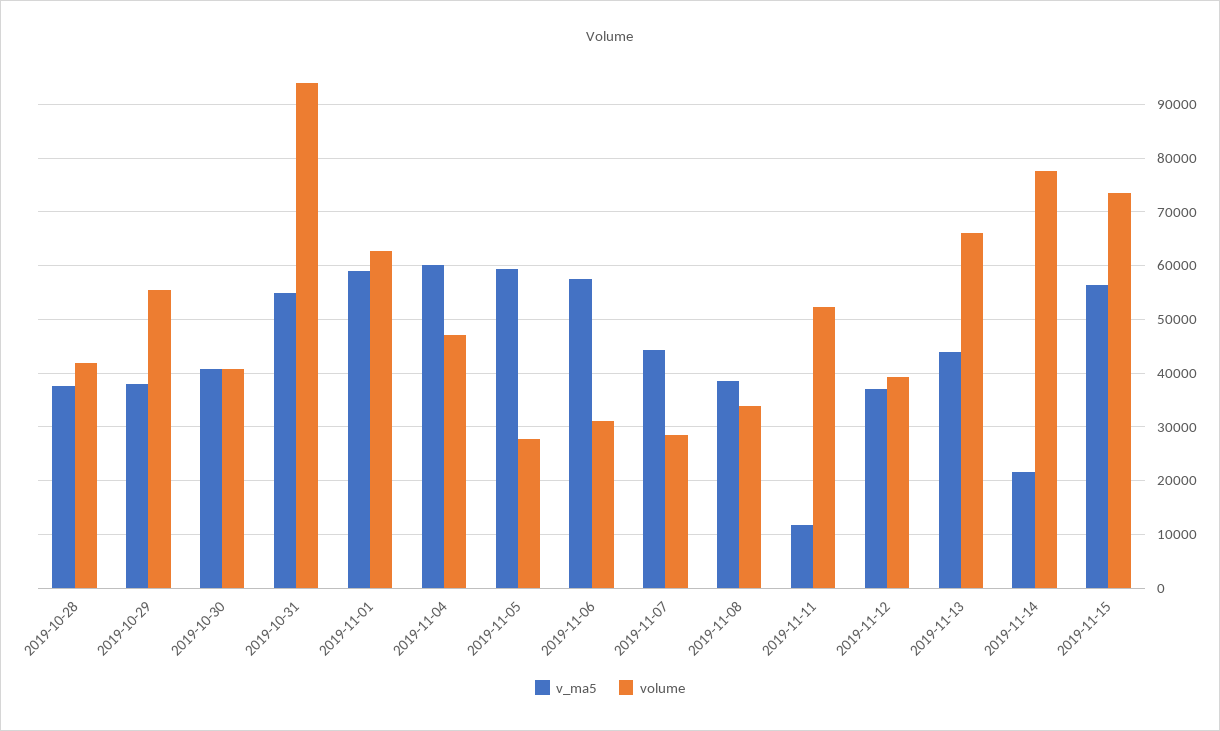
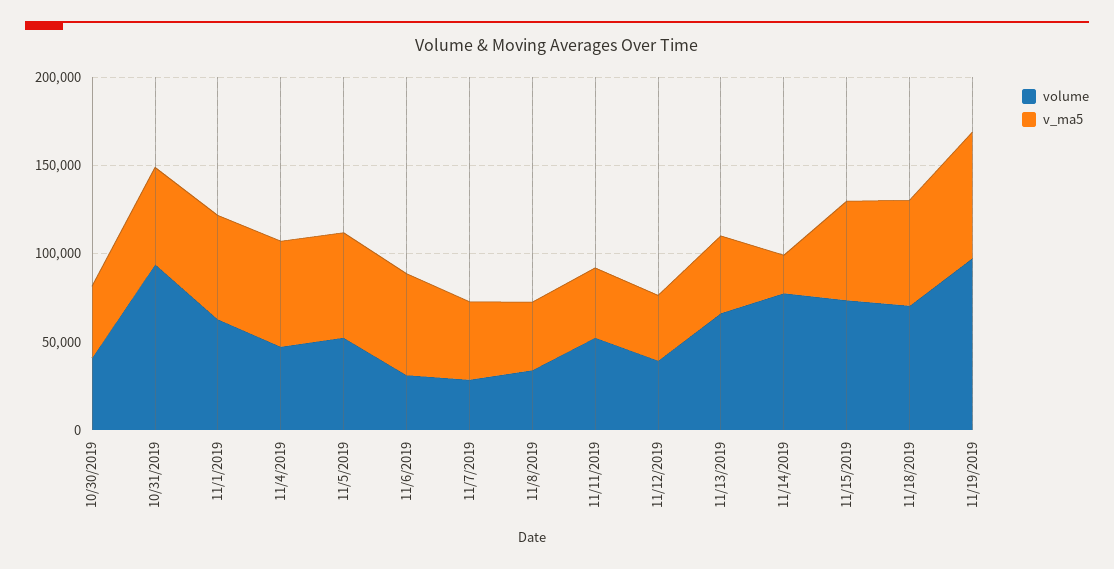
v_ma5, 2019-10-28: 38000 -> none
volume, 2019-10-28: 42000 -> none
v_ma5, 2019-10-29: 38000 -> none
volume, 2019-10-29: 56000 -> none
volume, 2019-11-05: 28000 -> 50000
v_ma5, 2019-11-11: 12000 -> 40000
volume, 11/18/2019: none -> 70000
v_ma5, 11/18/2019: none -> 60000
volume, 11/19/2019: none -> 100000
v_ma5, 11/19/2019: none -> 70000

